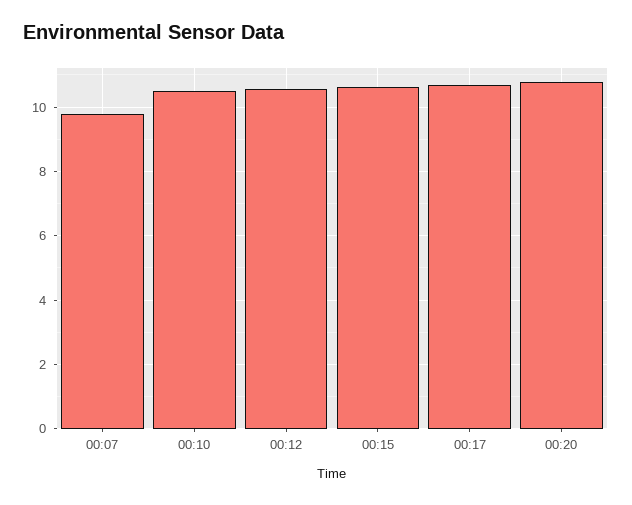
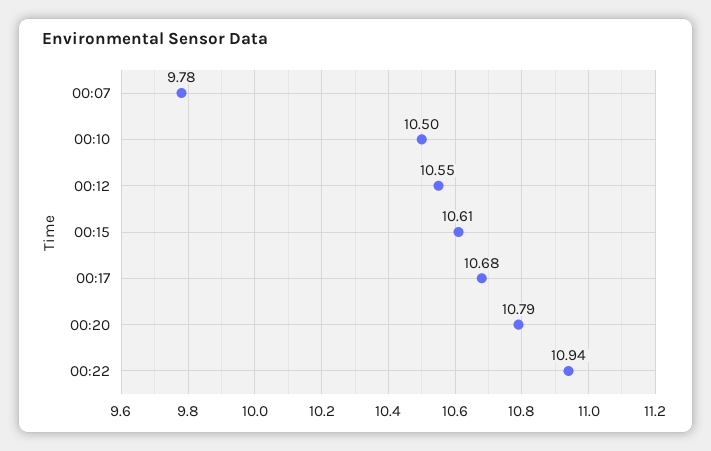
00:22: none -> 10.94

